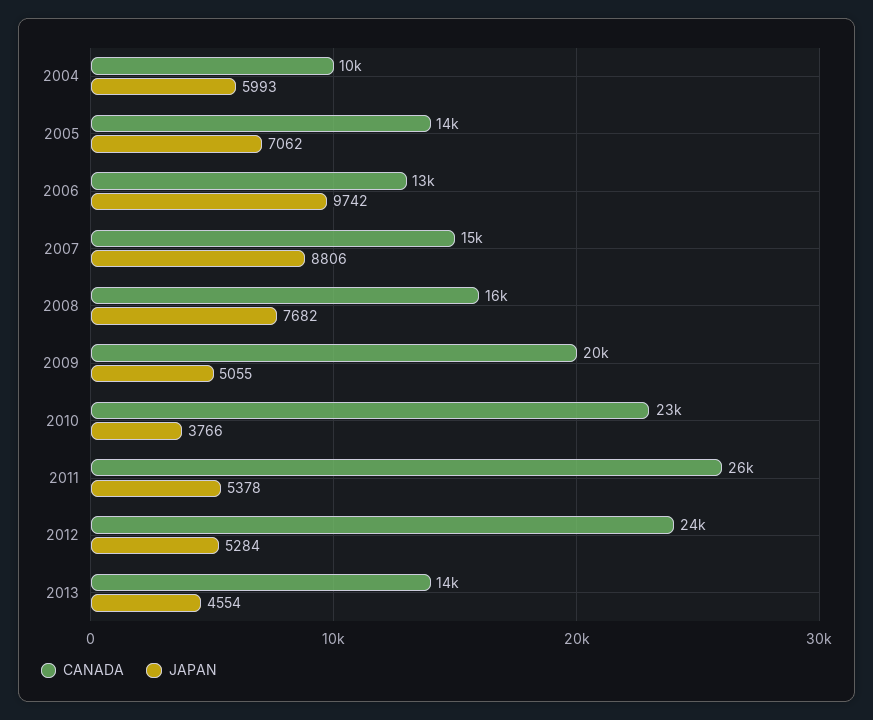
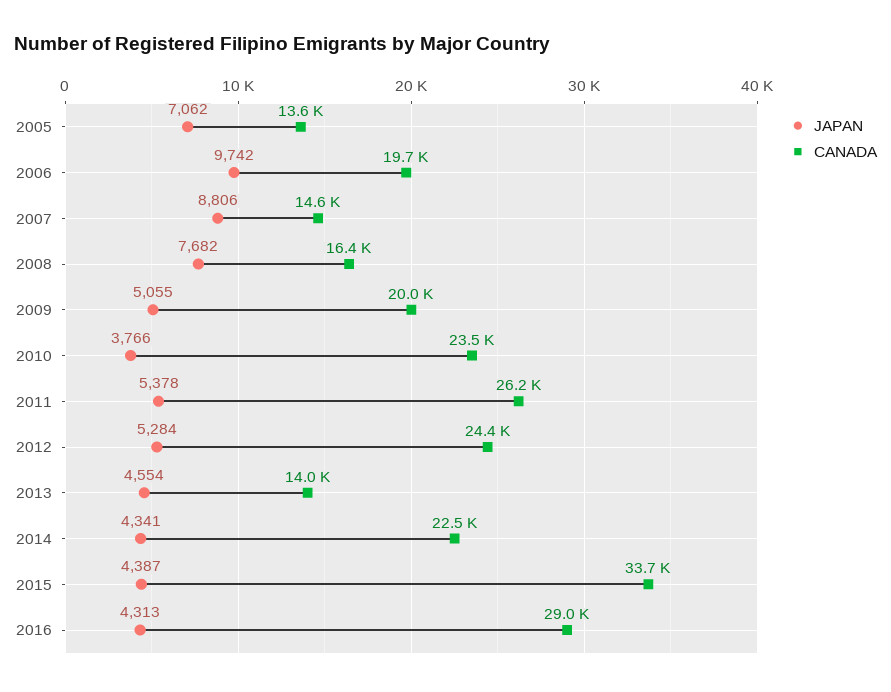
CANADA, 2004: 10000 -> none
JAPAN, 2004: 5993 -> none
CANADA, 2006: 13000 -> 19700
JAPAN, 2014: none -> 4341
CANADA, 2014: none -> 22500
JAPAN, 2015: none -> 4387
CANADA, 2015: none -> 33700
JAPAN, 2016: none -> 4313
CANADA, 2016: none -> 29000

